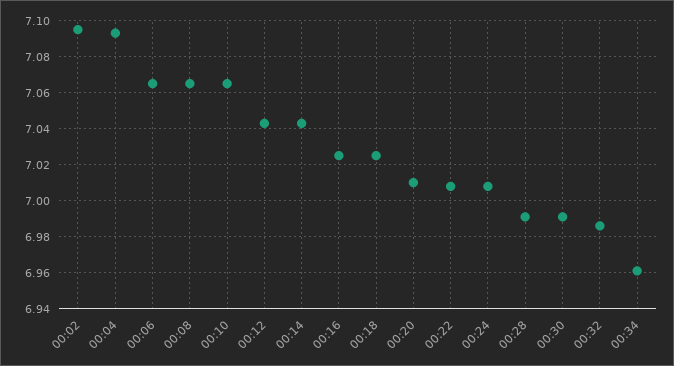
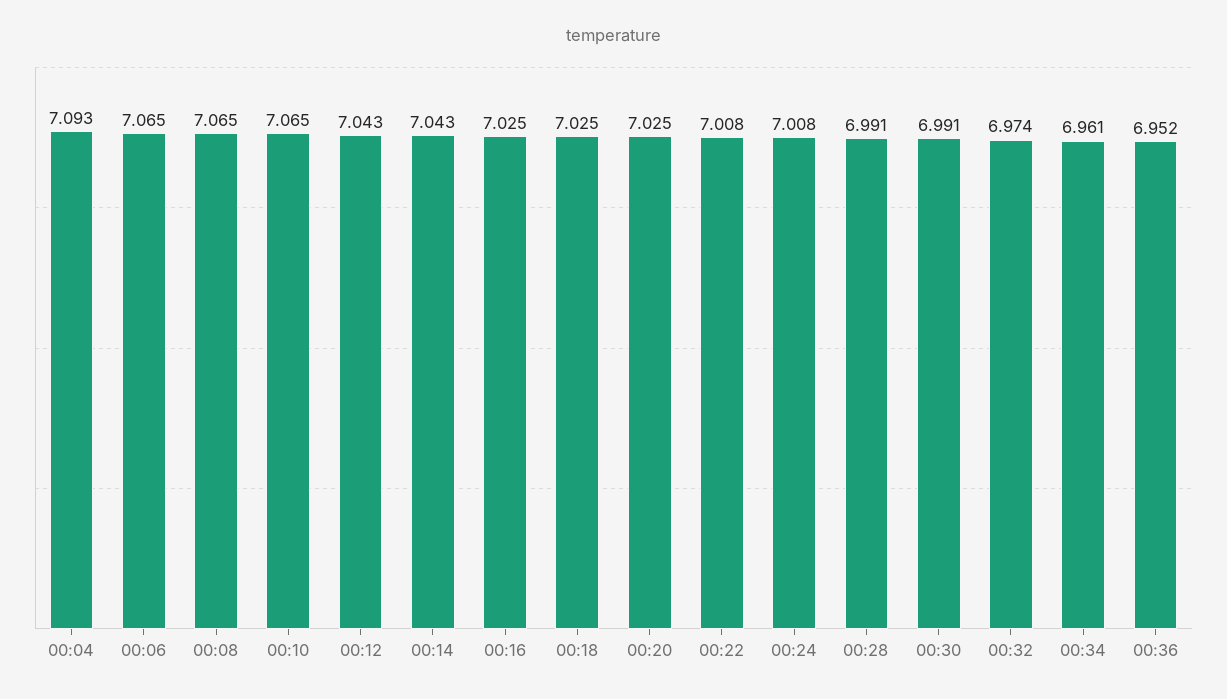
00:02: 7.095 -> none
00:20: 7.01 -> 7.025
00:32: 6.985 -> 6.974
00:36: none -> 6.952

